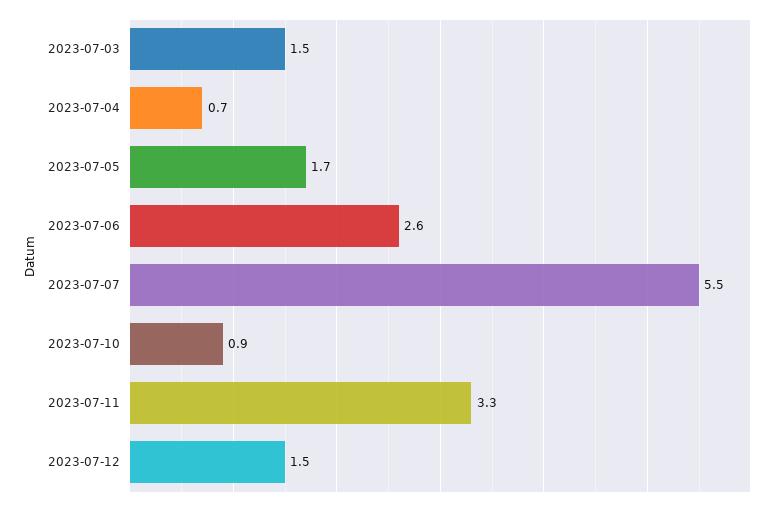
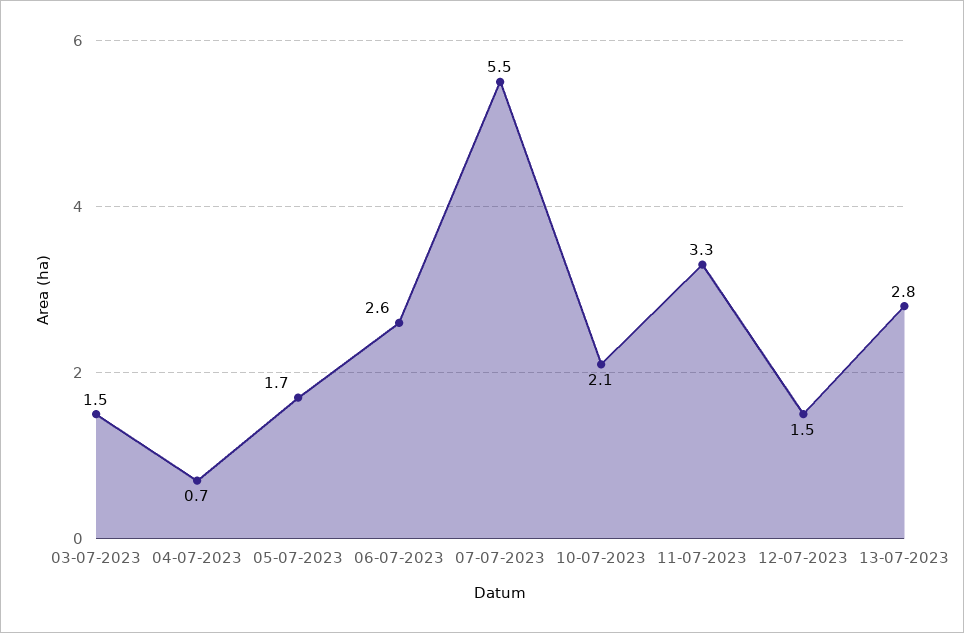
2023-07-10: 0.9 -> 2.1
13-07-2023: none -> 2.8

